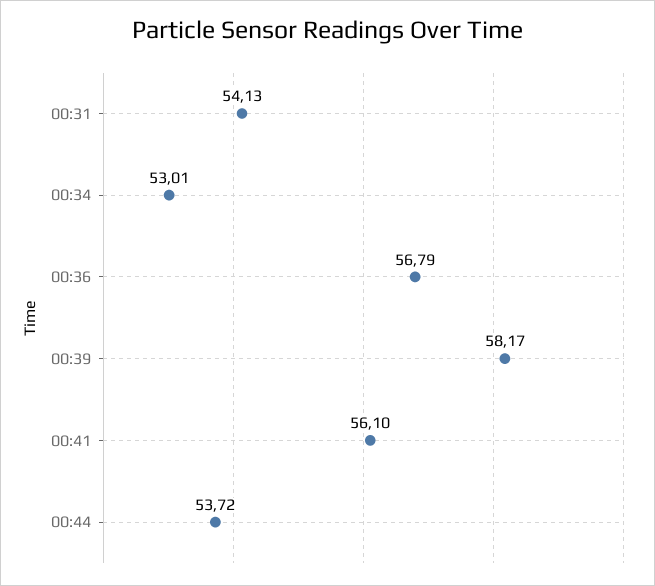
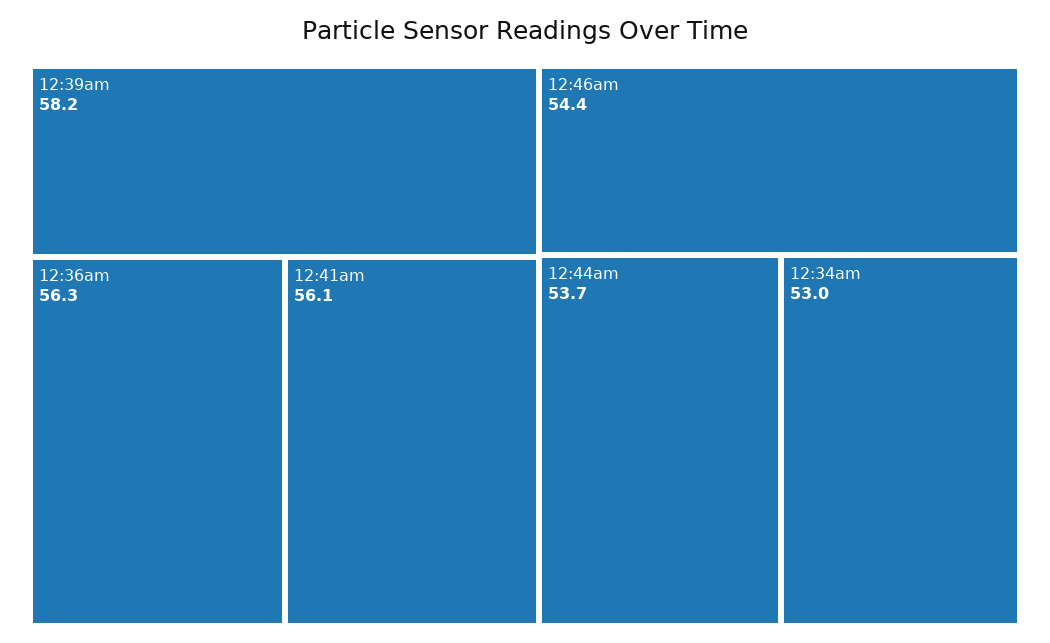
00:31: 54.13 -> none
00:36: 56.79 -> 56.3
12:46am: none -> 54.4

